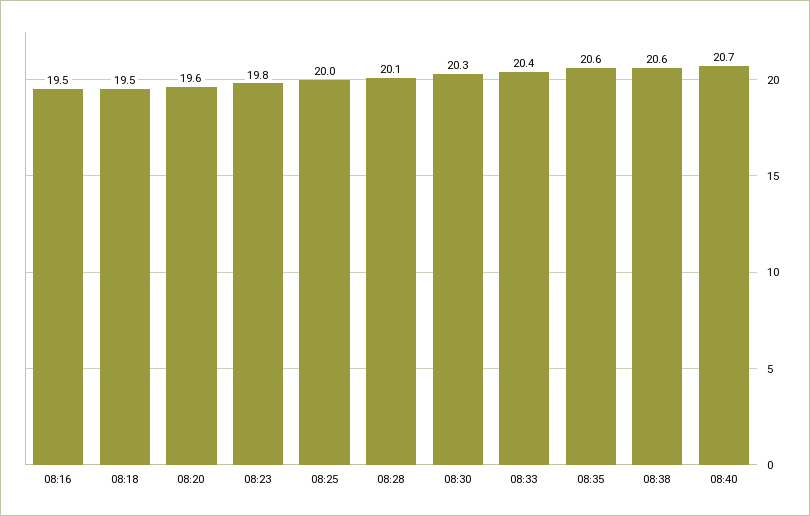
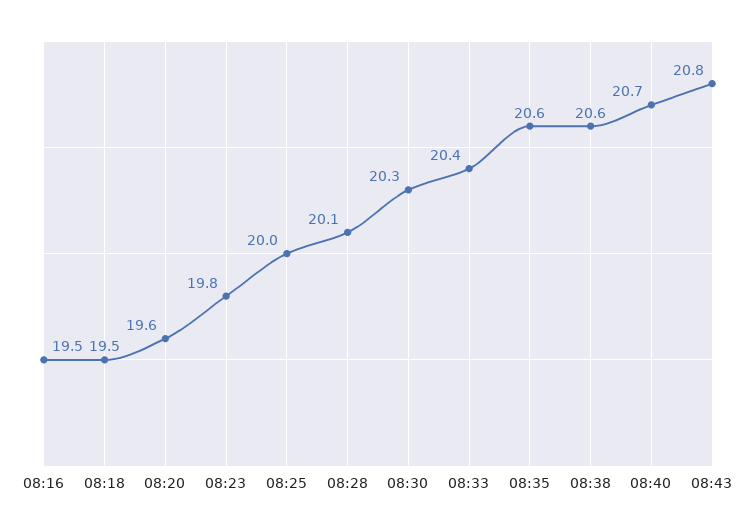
08:43: none -> 20.8

